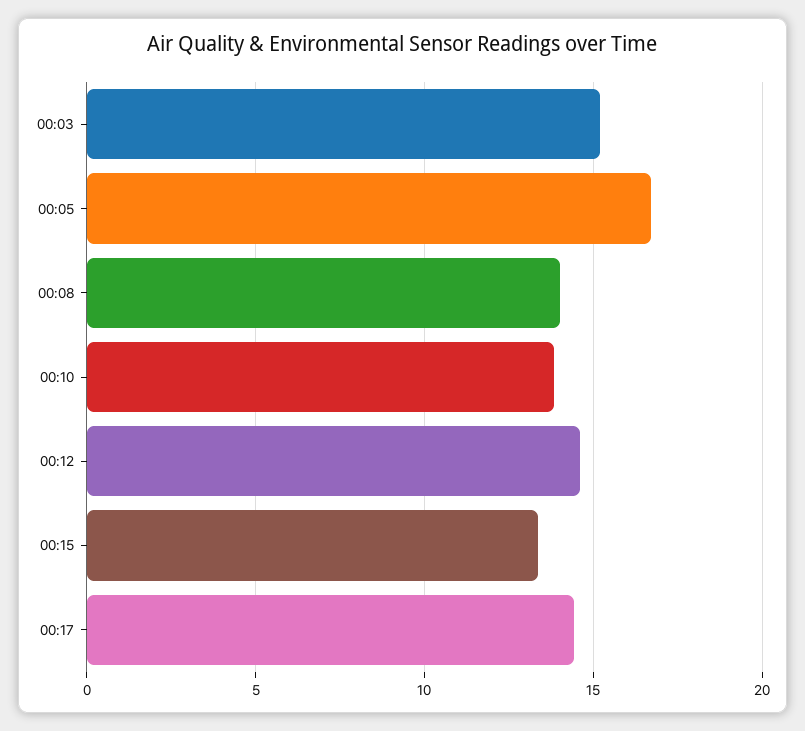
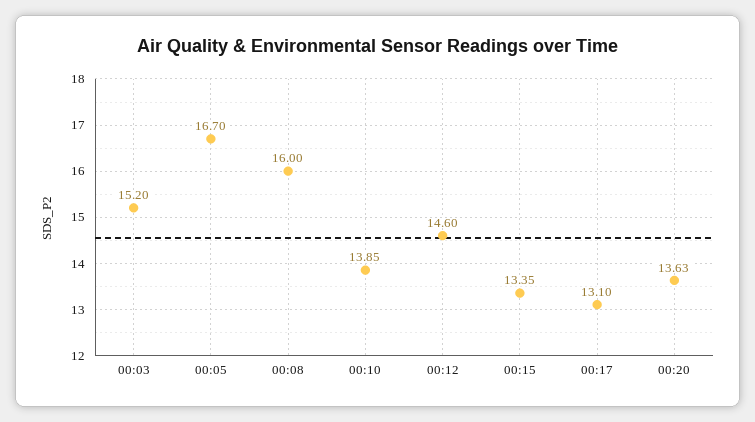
00:08: 14 -> 16
00:17: 14.5 -> 13.1
00:20: none -> 13.63

